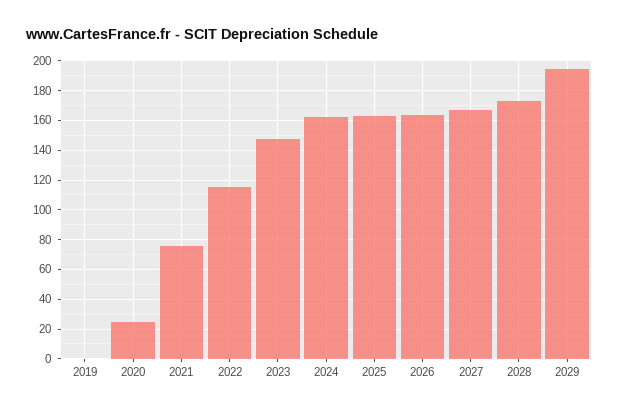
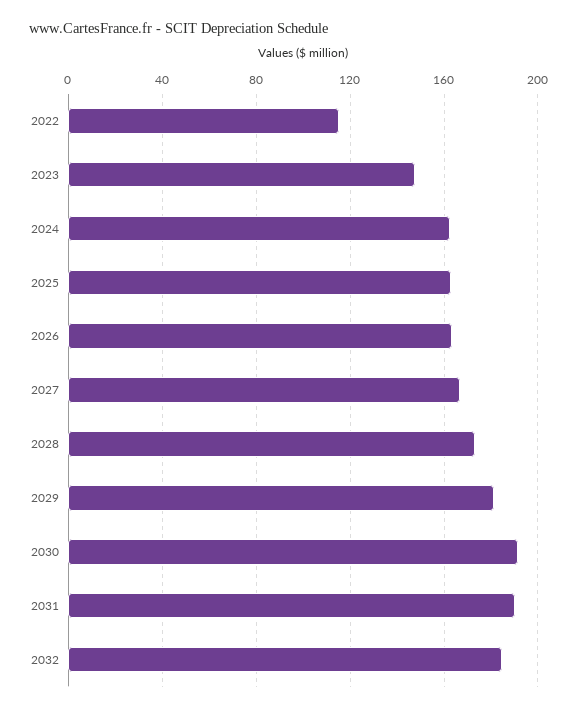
2019: 0 -> none
2020: 25 -> none
2021: 75 -> none
2029: 195 -> 180
2030: none -> 190
2031: none -> 190
2032: none -> 185

